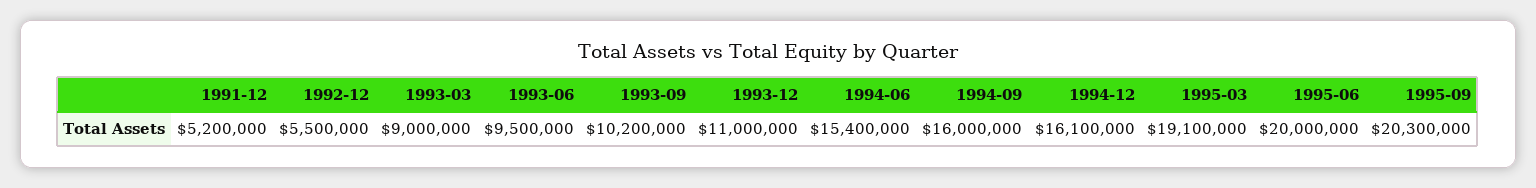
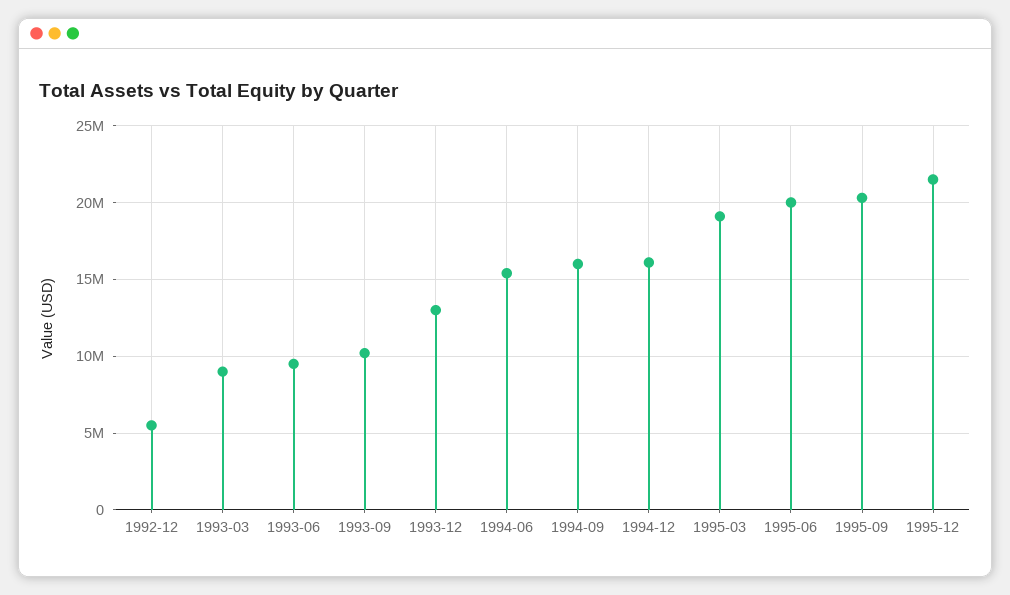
1991-12: 5200000 -> none
1993-12: 11000000 -> 13000000
1995-12: none -> 21500000

